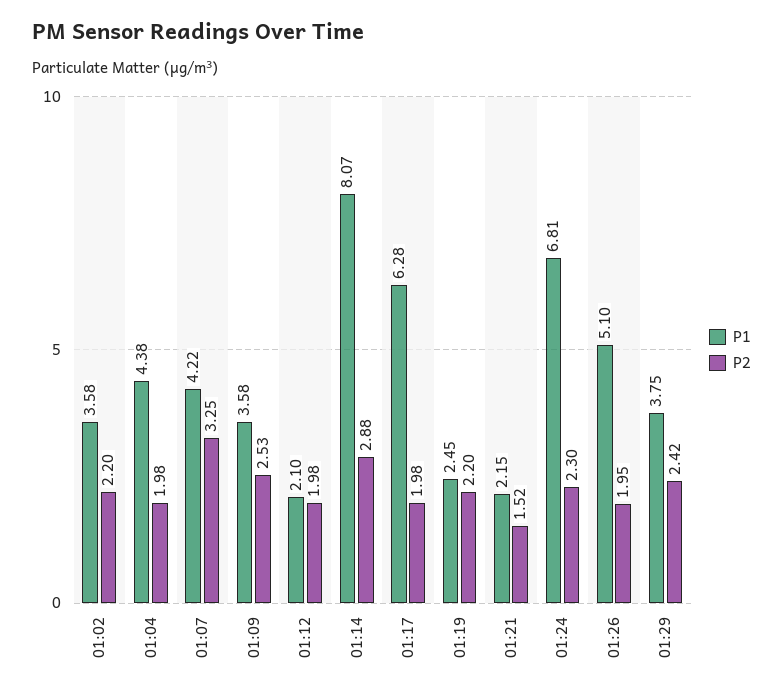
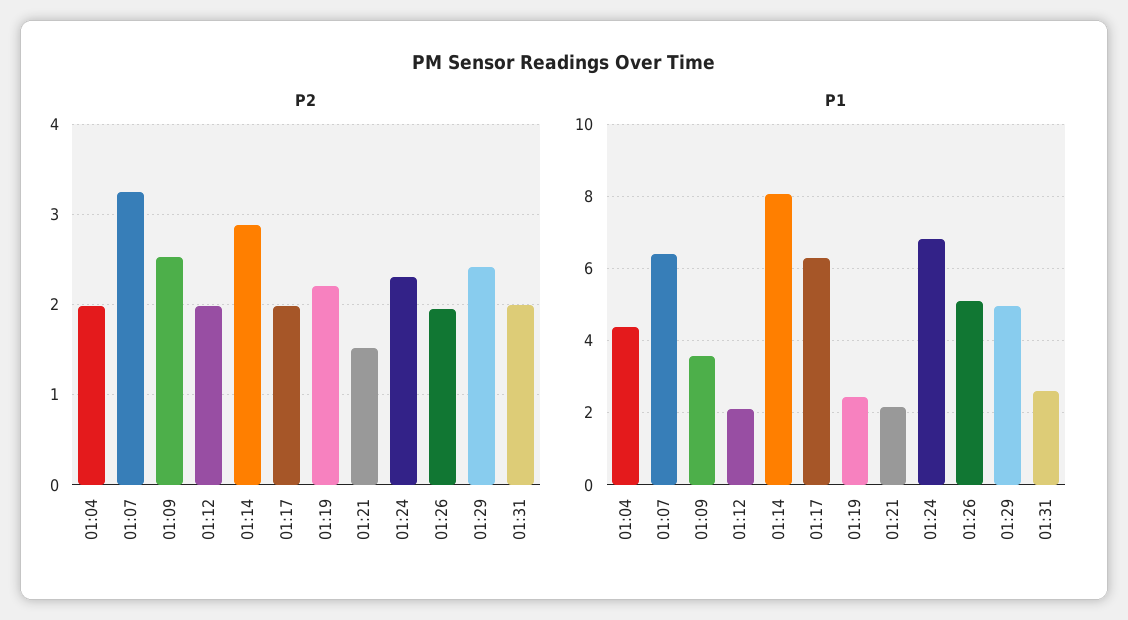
P1, 01:02: 3.58 -> none
P2, 01:02: 2.2 -> none
P1, 01:07: 4.22 -> 6.4
P1, 01:29: 3.75 -> 5
P2, 01:31: none -> 2
P1, 01:31: none -> 2.6

